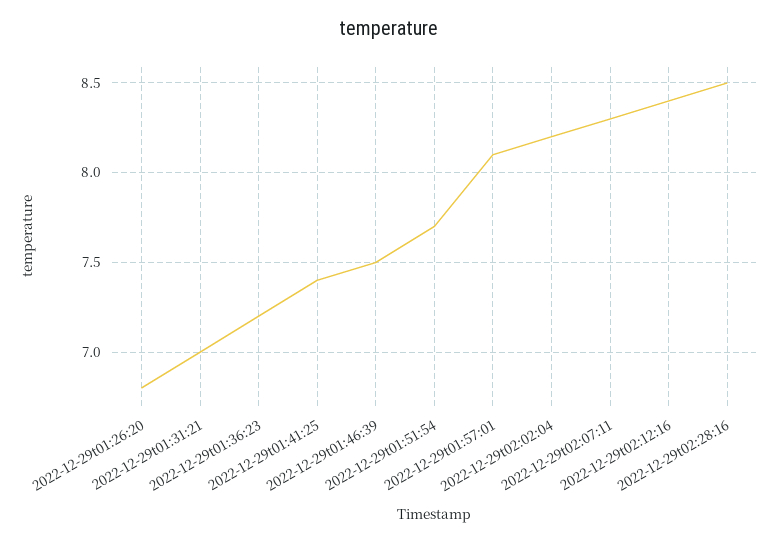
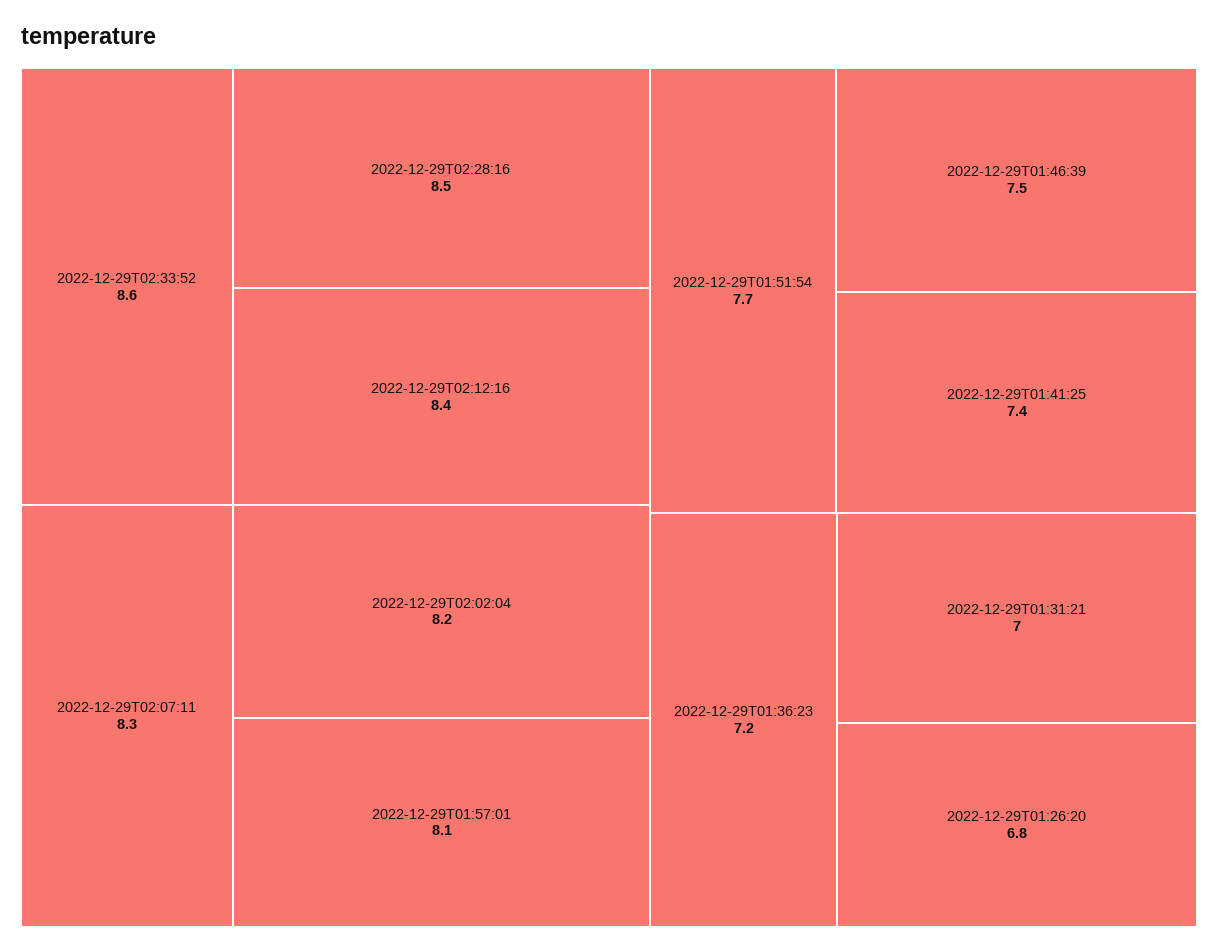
2022-12-29T02:33:52: none -> 8.6

